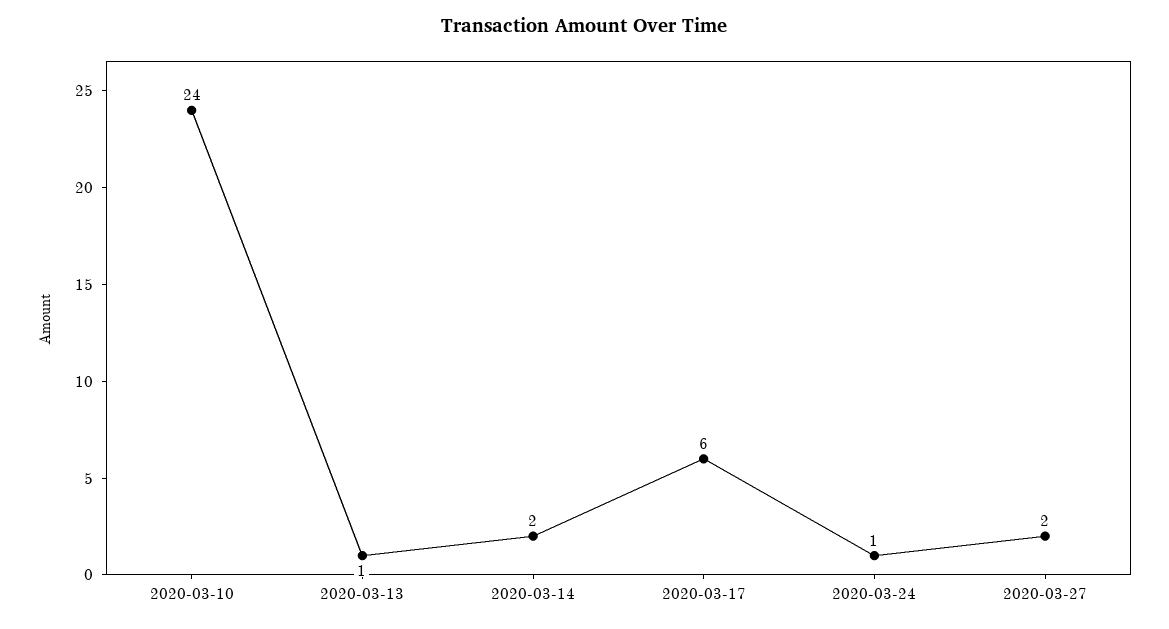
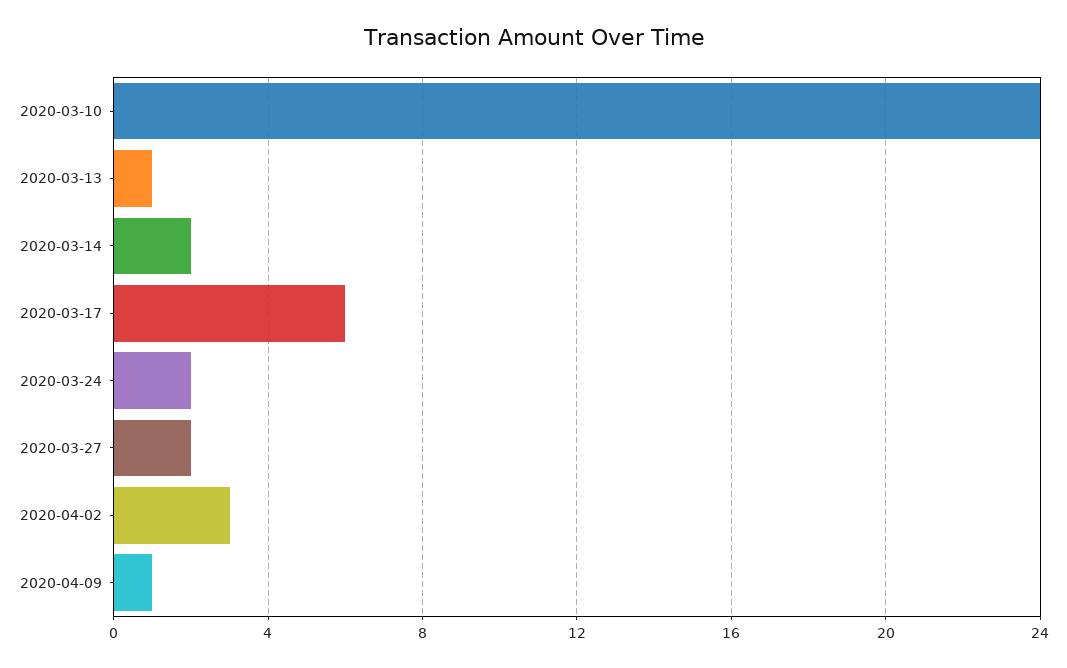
2020-03-24: 1 -> 2
2020-04-02: none -> 3
2020-04-09: none -> 1

